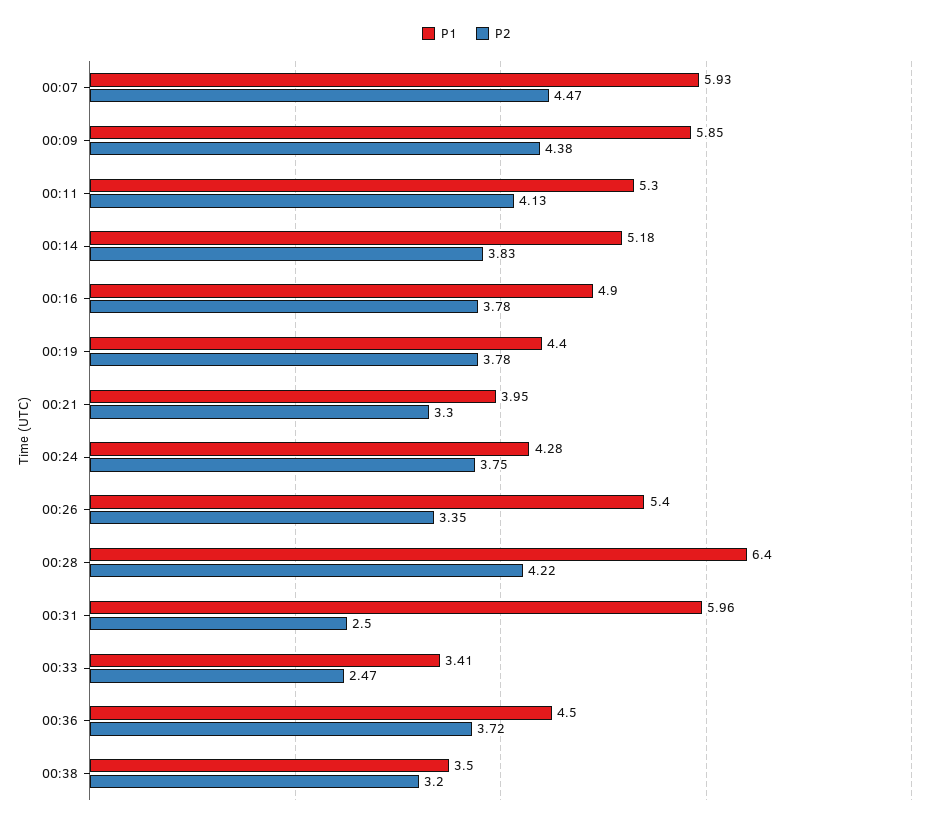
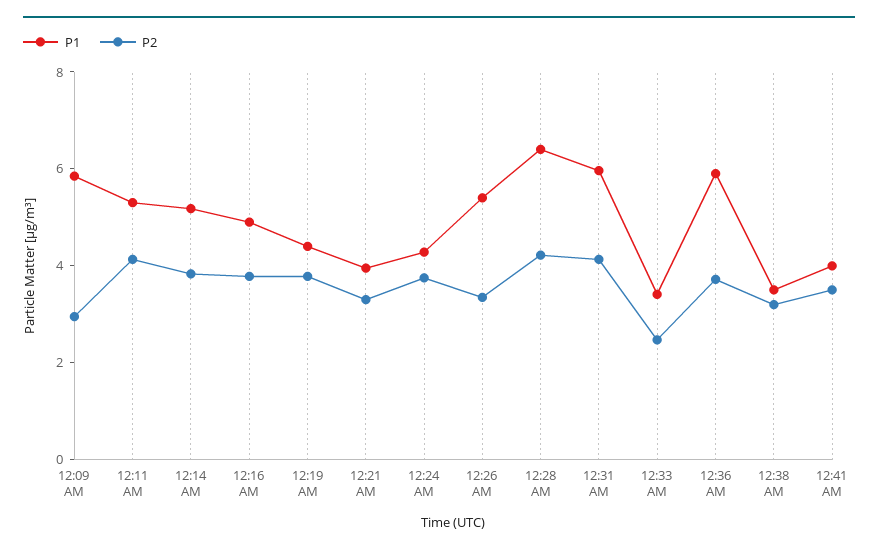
P1, 00:07: 5.93 -> none
P2, 00:07: 4.47 -> none
P2, 00:09: 4.38 -> 3
P2, 00:31: 2.5 -> 4
P1, 00:36: 4.5 -> 6
P1, 12:41 AM: none -> 4
P2, 12:41 AM: none -> 3.5

